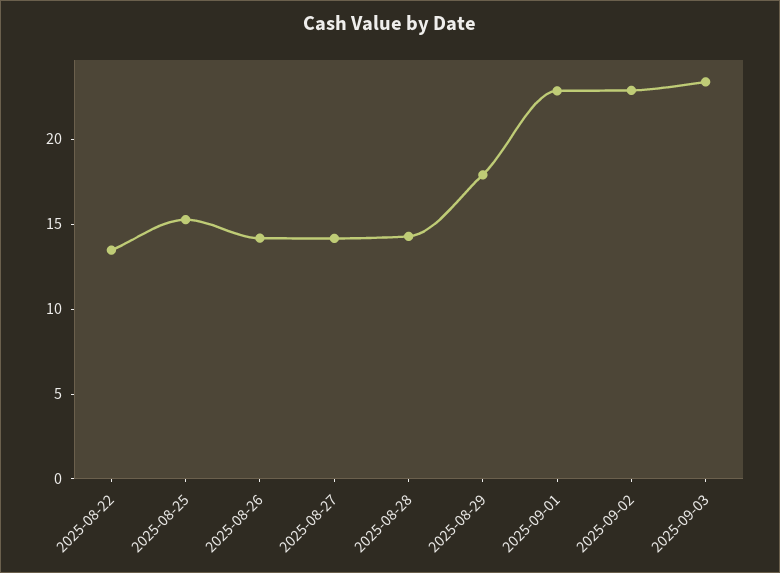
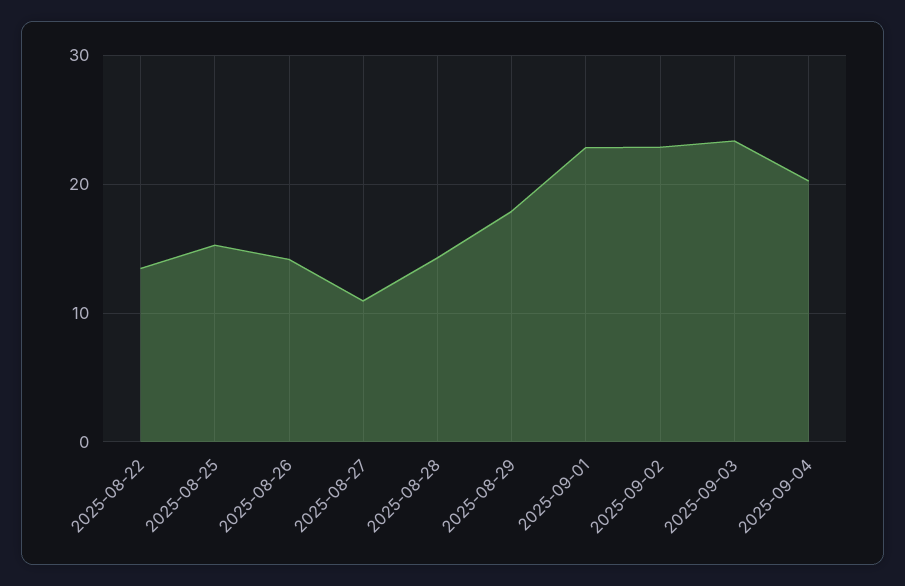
2025-08-27: 14 -> 11
2025-09-04: none -> 20

